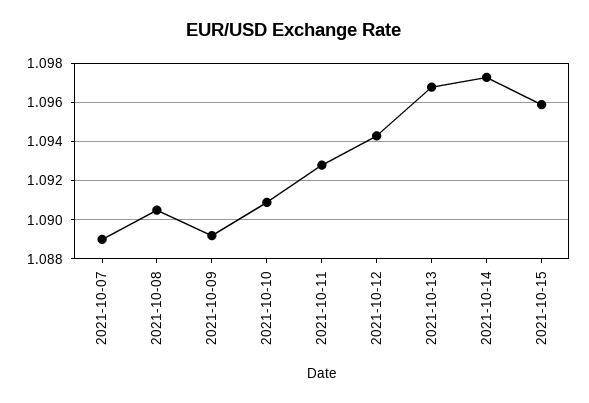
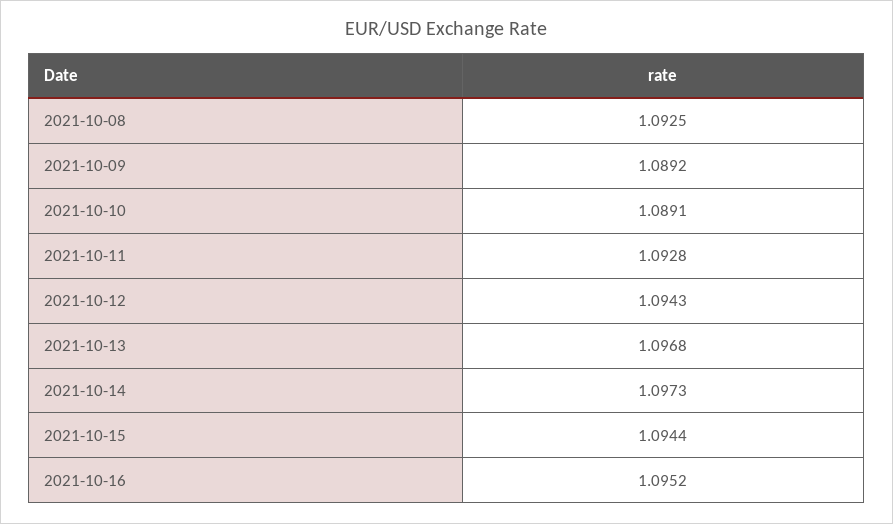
2021-10-07: 1.089 -> none
2021-10-08: 1.0905 -> 1.0925
2021-10-10: 1.091 -> 1.0891
2021-10-15: 1.096 -> 1.0944
2021-10-16: none -> 1.0952

